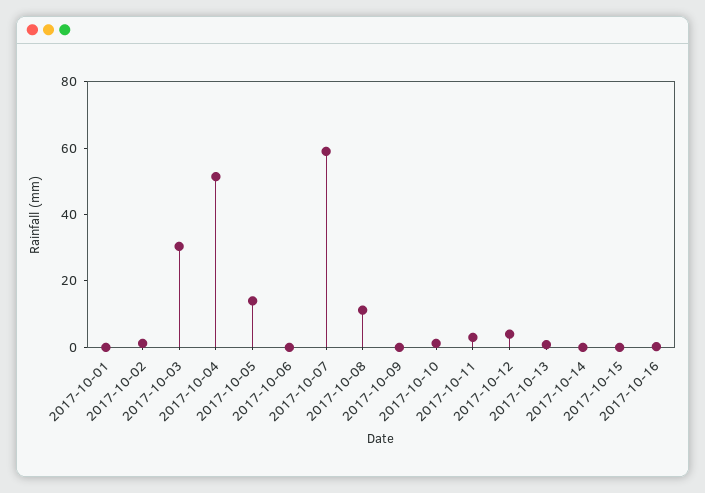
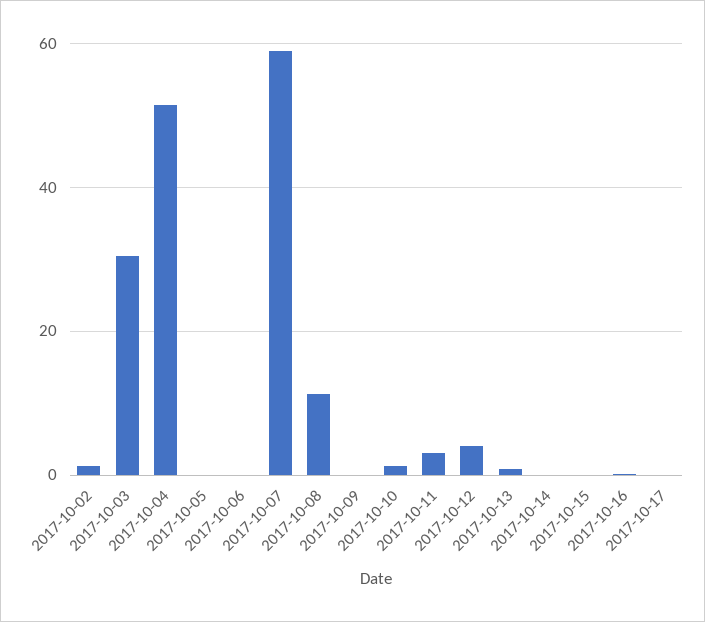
2017-10-01: 0 -> none
2017-10-05: 15 -> 0
2017-10-17: none -> 0

